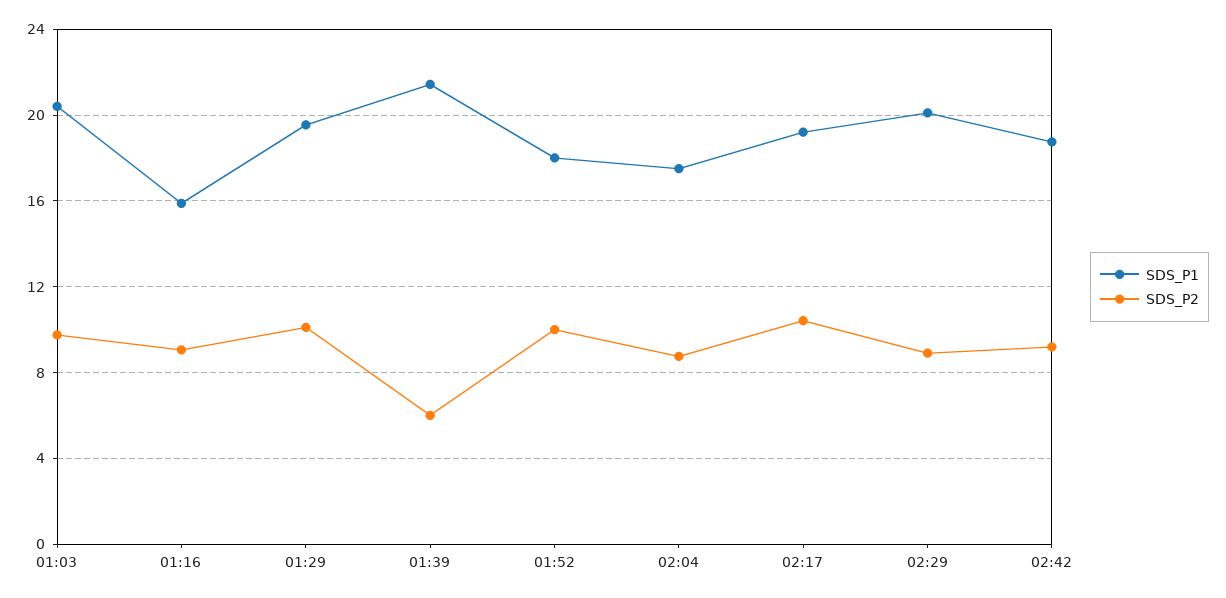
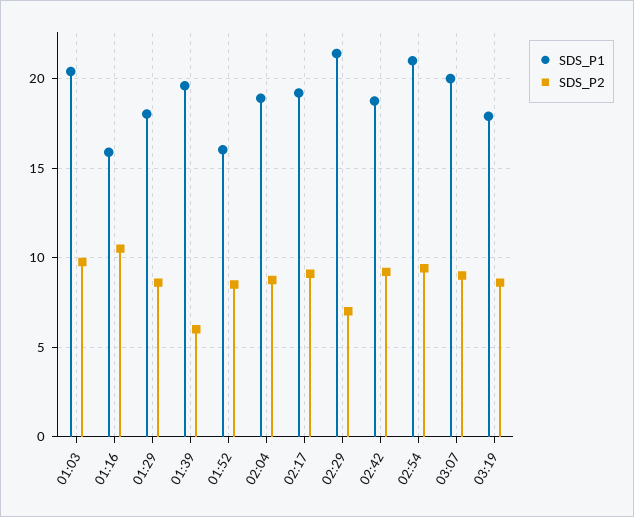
SDS_P2, 01:16: 9 -> 10.5
SDS_P1, 01:29: 19.5 -> 18
SDS_P2, 01:29: 10 -> 8.5
SDS_P1, 01:39: 21.5 -> 19.5
SDS_P1, 01:52: 18 -> 16
SDS_P2, 01:52: 10 -> 8.5
SDS_P1, 02:04: 17.5 -> 19
SDS_P2, 02:17: 10.5 -> 9
SDS_P1, 02:29: 20 -> 21.5
SDS_P2, 02:29: 9 -> 7
SDS_P1, 02:54: none -> 21
SDS_P2, 02:54: none -> 9.5
SDS_P1, 03:07: none -> 20
SDS_P2, 03:07: none -> 9
SDS_P1, 03:19: none -> 18
SDS_P2, 03:19: none -> 8.5

